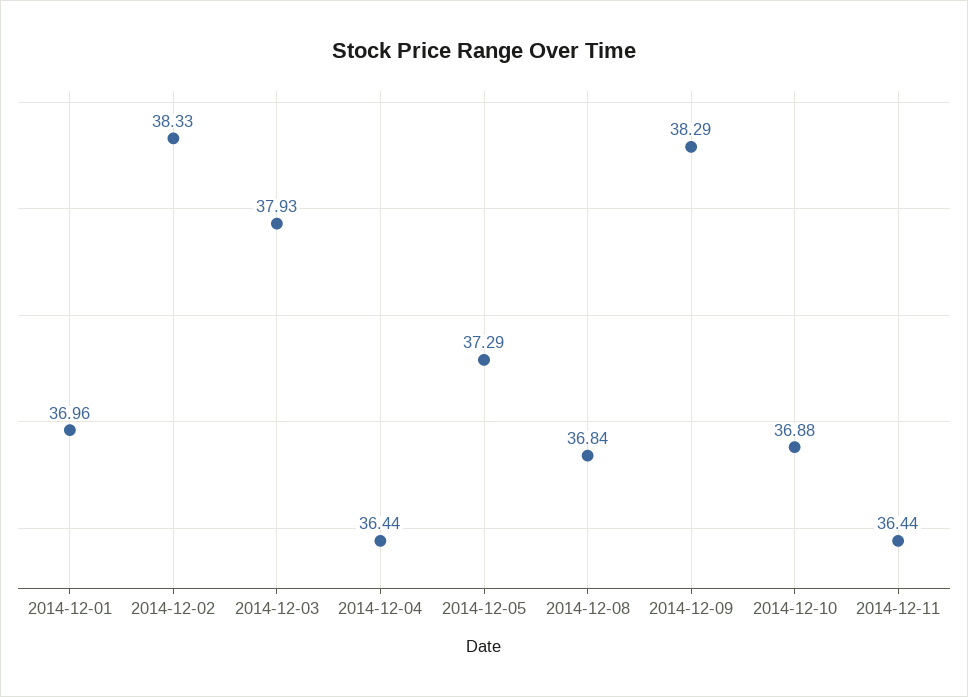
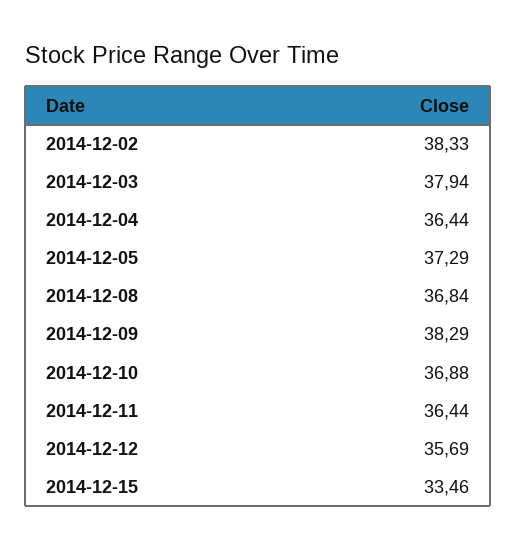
2014-12-01: 36.96 -> none
2014-12-03: 37.93 -> 37.94
2014-12-12: none -> 35.69
2014-12-15: none -> 33.46

